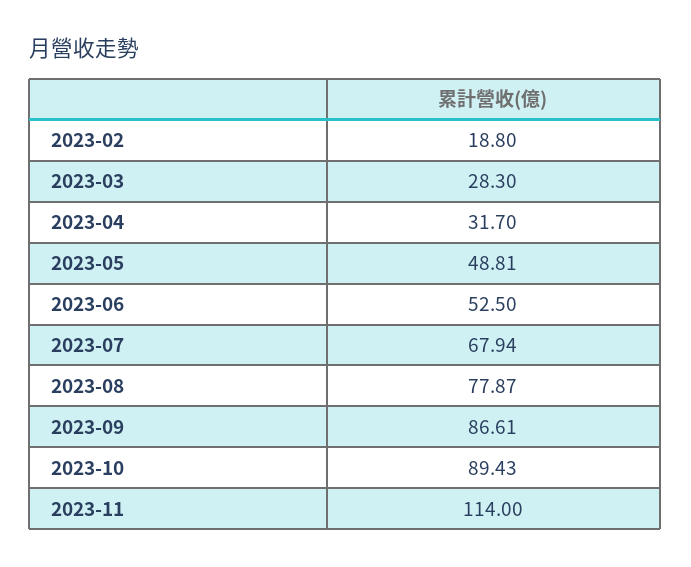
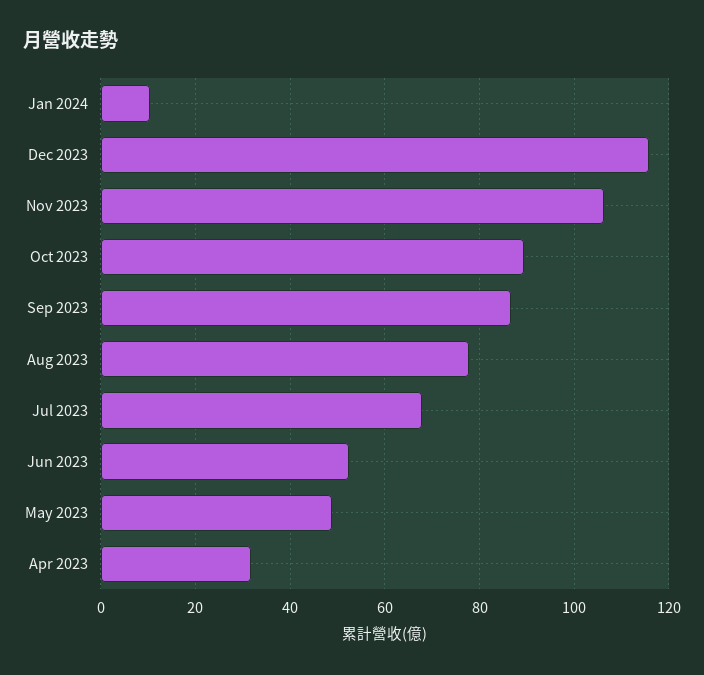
2023-02: 18.8 -> none
2023-03: 28.3 -> none
2023-11: 114 -> 106
Jan 2024: none -> 10
Dec 2023: none -> 116

